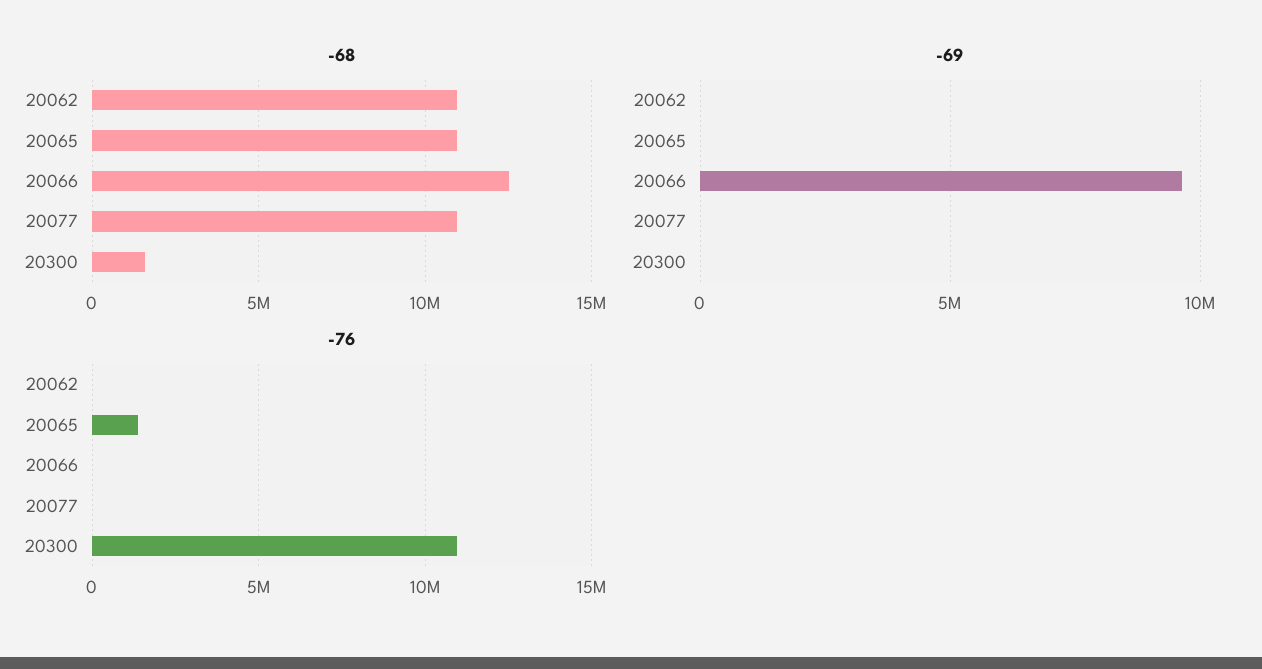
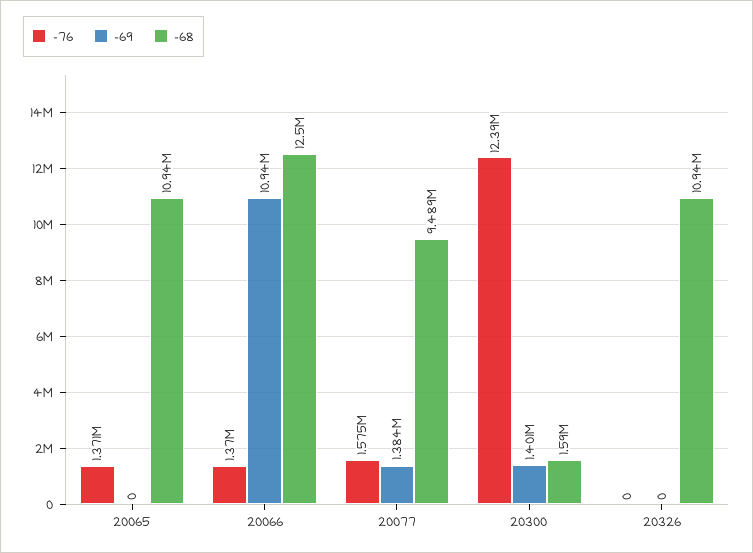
-68, 20062: 11000000 -> none
-68, 20077: 11000000 -> 9489000
-69, 20062: 0 -> none
-69, 20066: 9500000 -> 10940000
-69, 20077: 0 -> 1384000
-69, 20300: 0 -> 1401000
-76, 20062: 0 -> none
-76, 20066: 0 -> 1370000
-76, 20077: 0 -> 1575000
-76, 20300: 11000000 -> 12390000
-76, 20326: none -> 0
-69, 20326: none -> 0
-68, 20326: none -> 10940000

